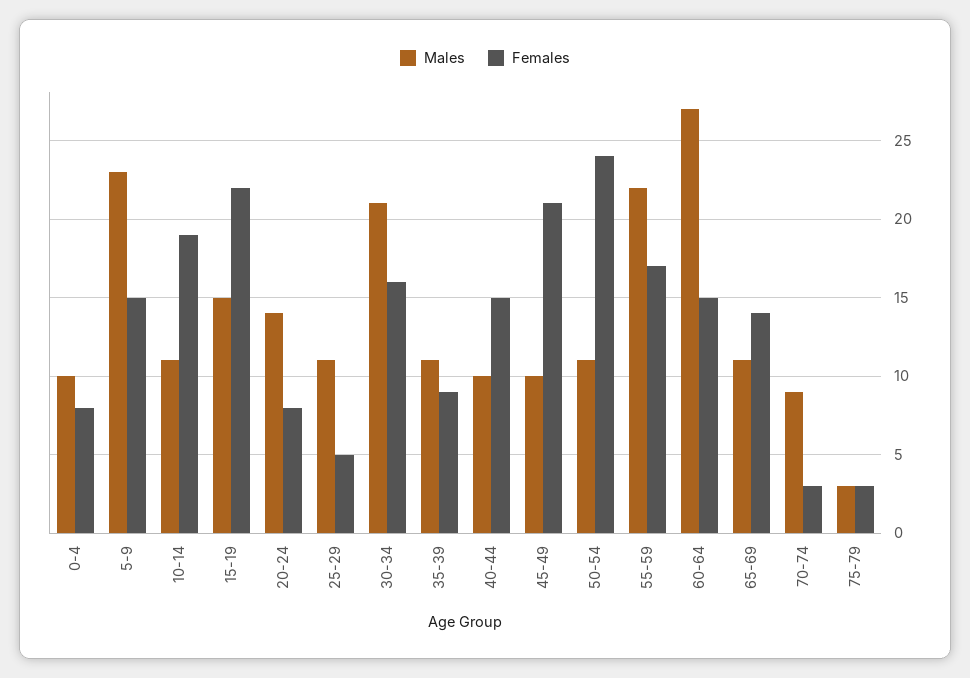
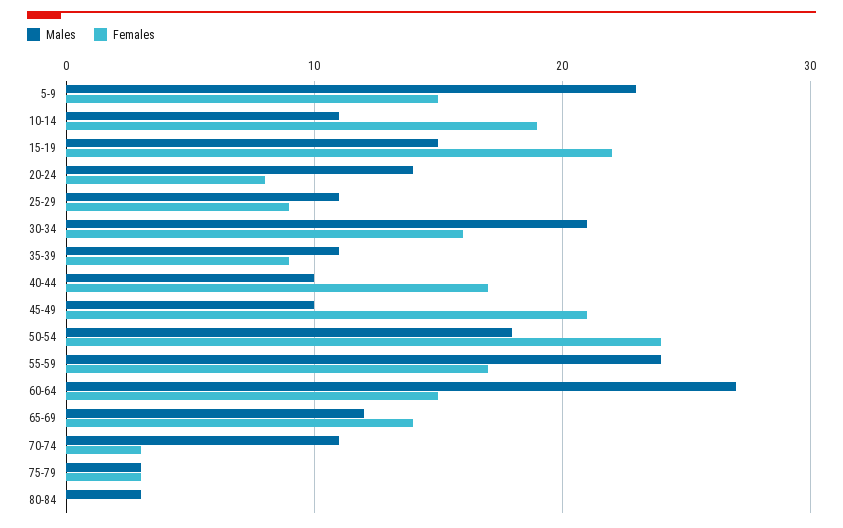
Males, 0-4: 10 -> none
Females, 0-4: 8 -> none
Females, 25-29: 5 -> 9
Females, 40-44: 15 -> 17
Males, 50-54: 11 -> 18
Males, 55-59: 22 -> 24
Males, 65-69: 11 -> 12
Males, 70-74: 9 -> 11
Males, 80-84: none -> 3
Females, 80-84: none -> 0

